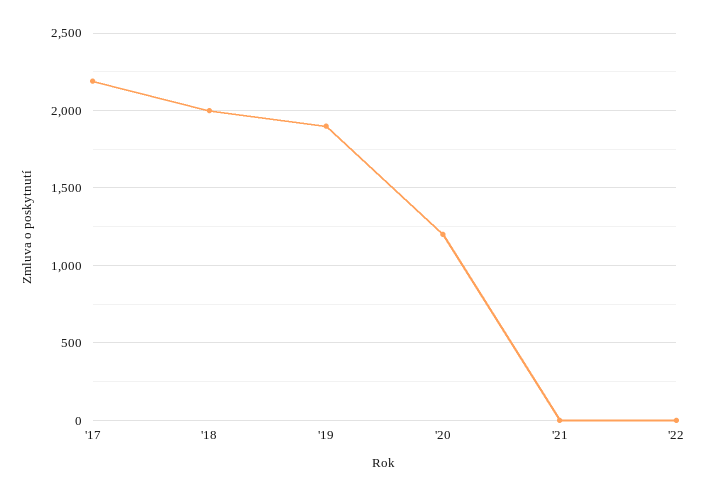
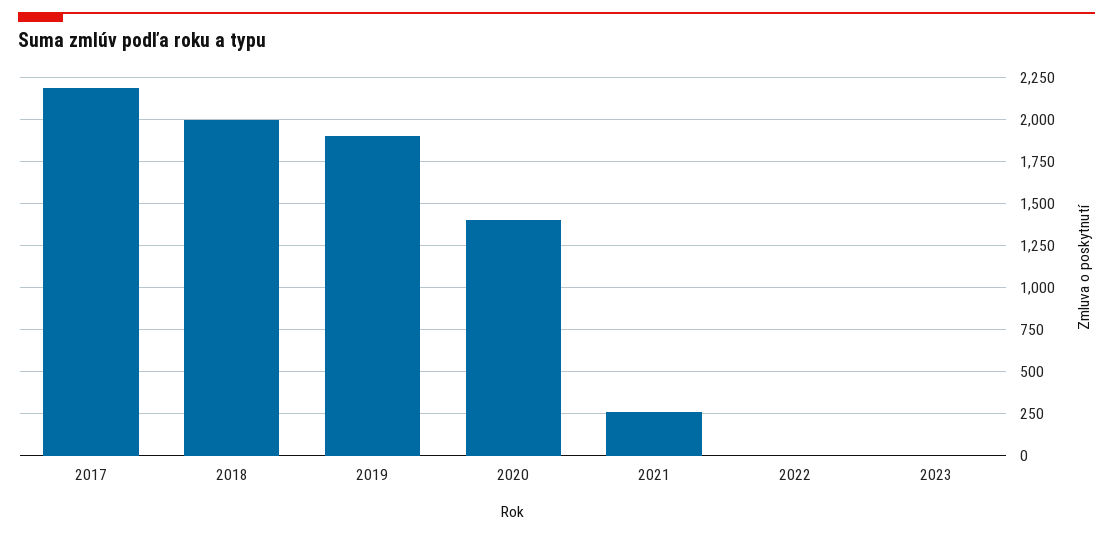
'20: 1200 -> 1400
'21: 0 -> 250
2023: none -> 0

